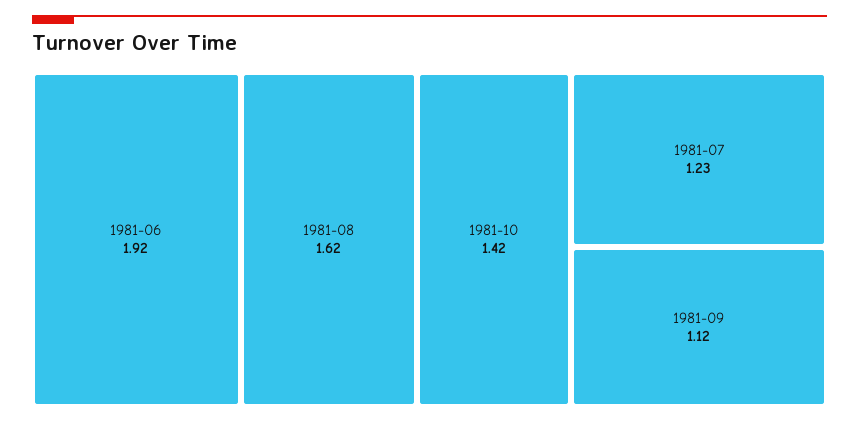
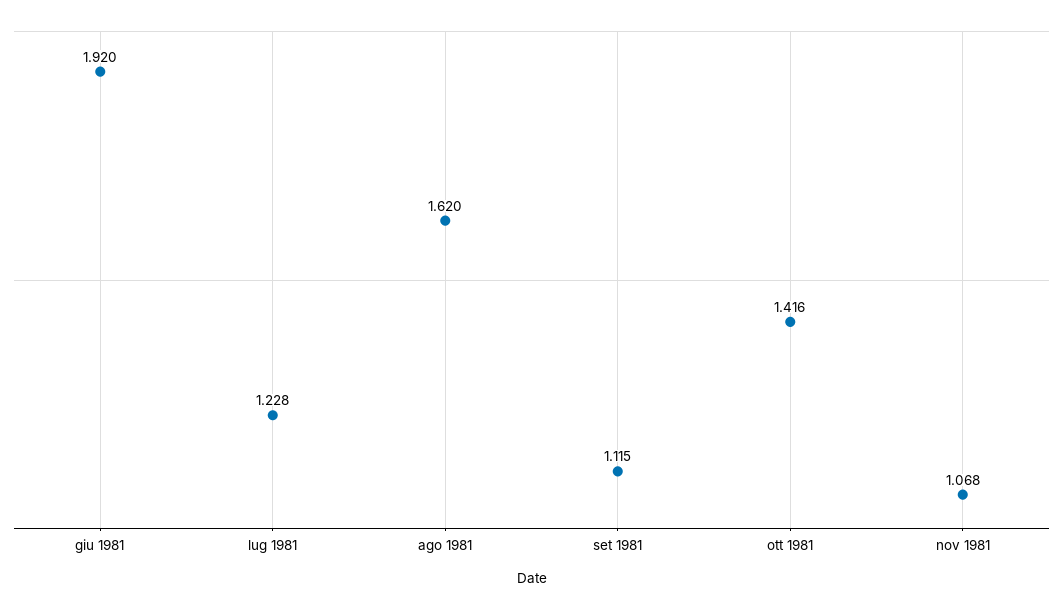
nov 1981: none -> 1.068

